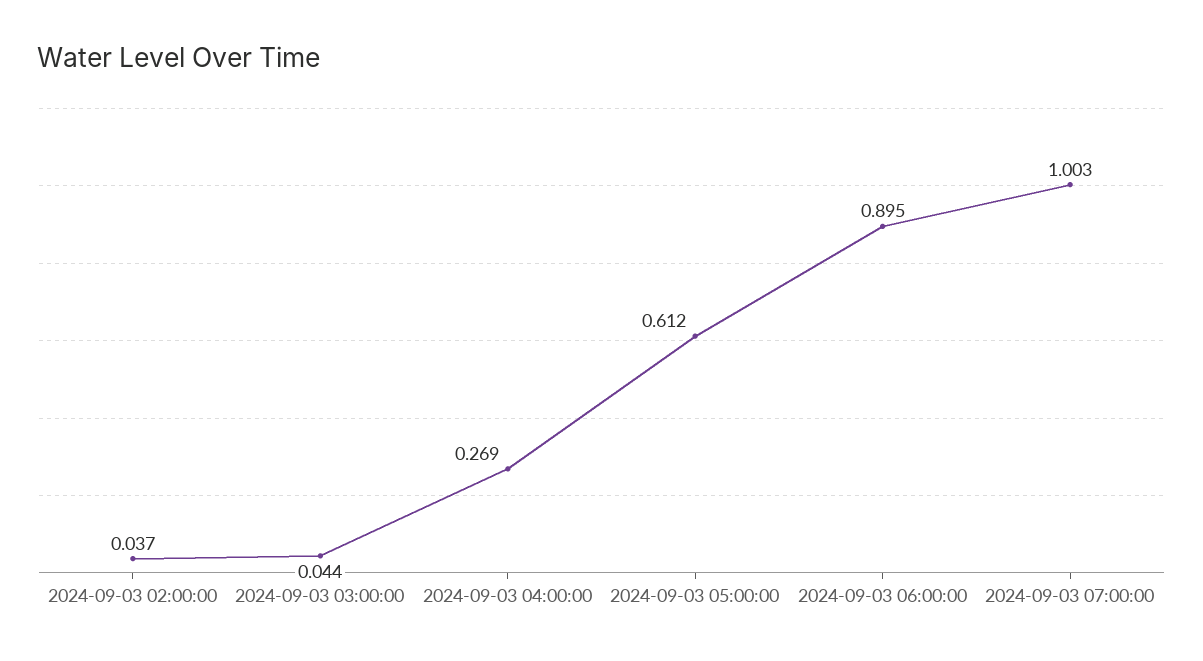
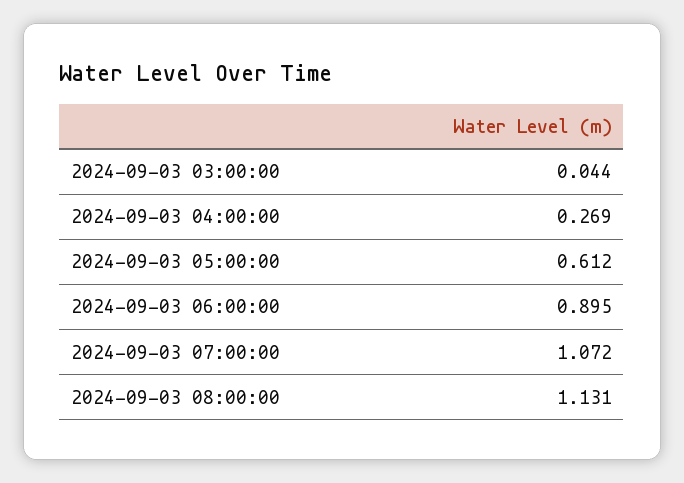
2024-09-03 02:00:00: 0.037 -> none
2024-09-03 07:00:00: 1.003 -> 1.072
2024-09-03 08:00:00: none -> 1.131

